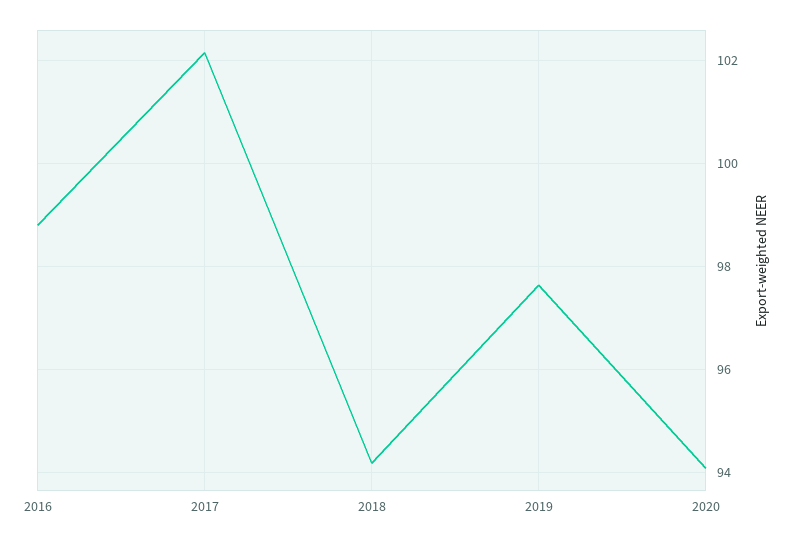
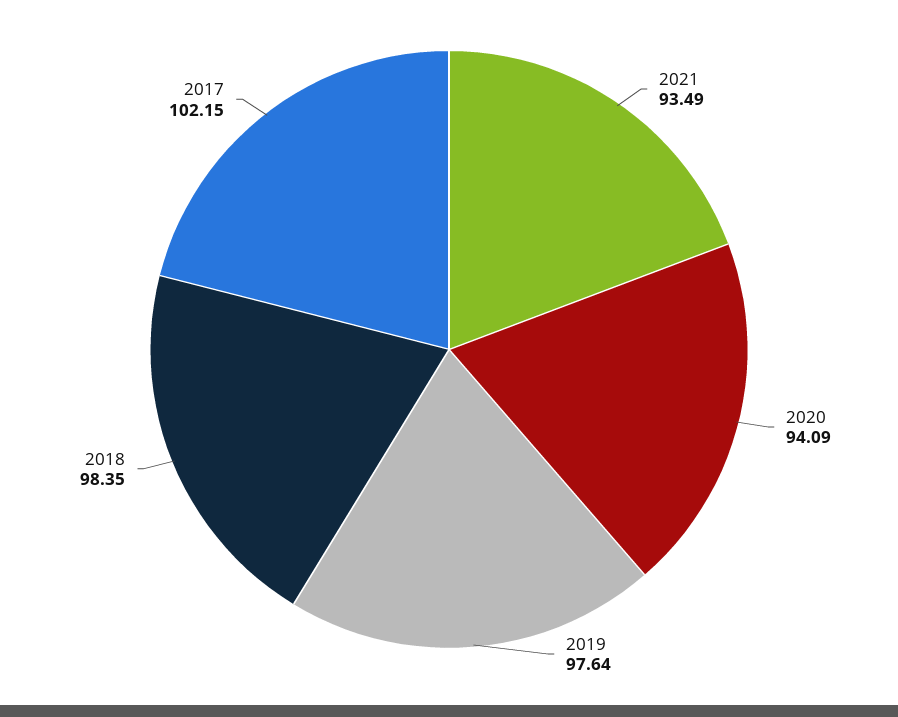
2016: 98.8 -> none
2018: 94.2 -> 98.35
2021: none -> 93.49

